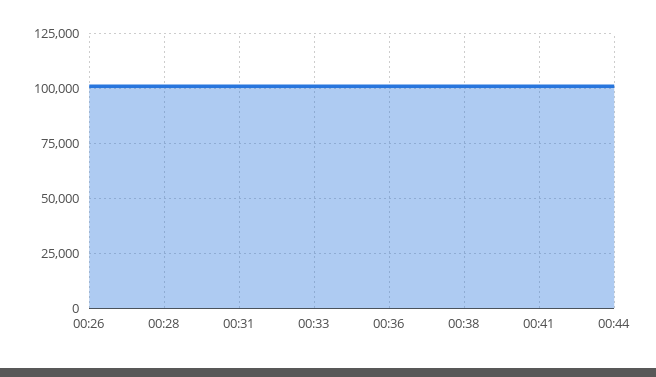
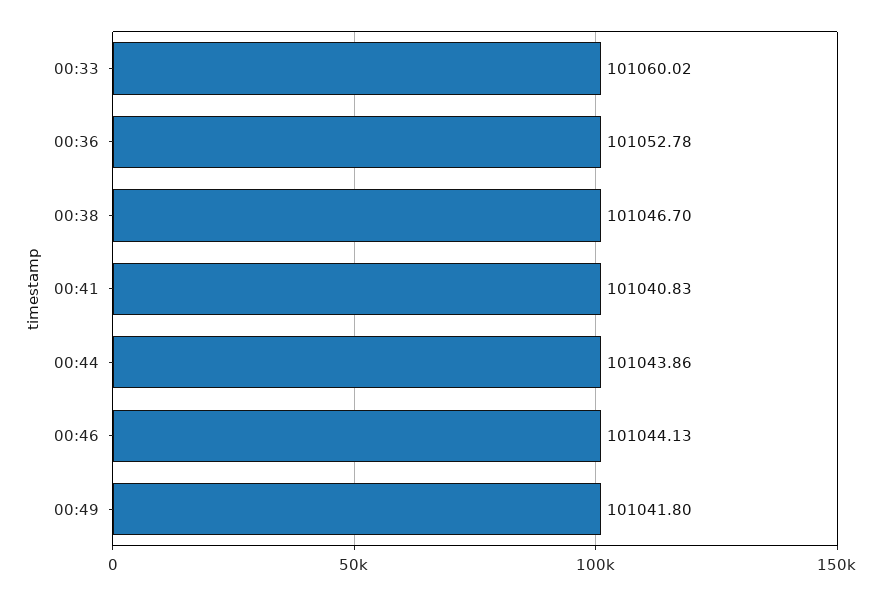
00:26: 100000 -> none
00:28: 100000 -> none
00:31: 100000 -> none
00:46: none -> 101044.13
00:49: none -> 101041.8

